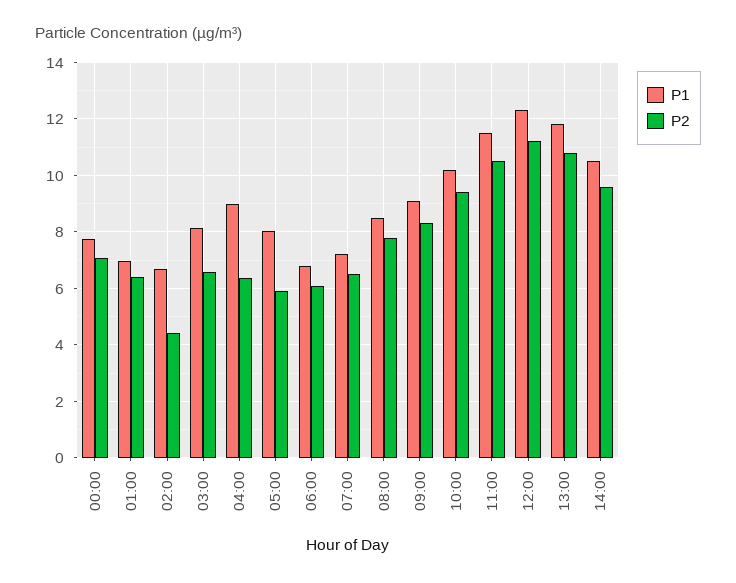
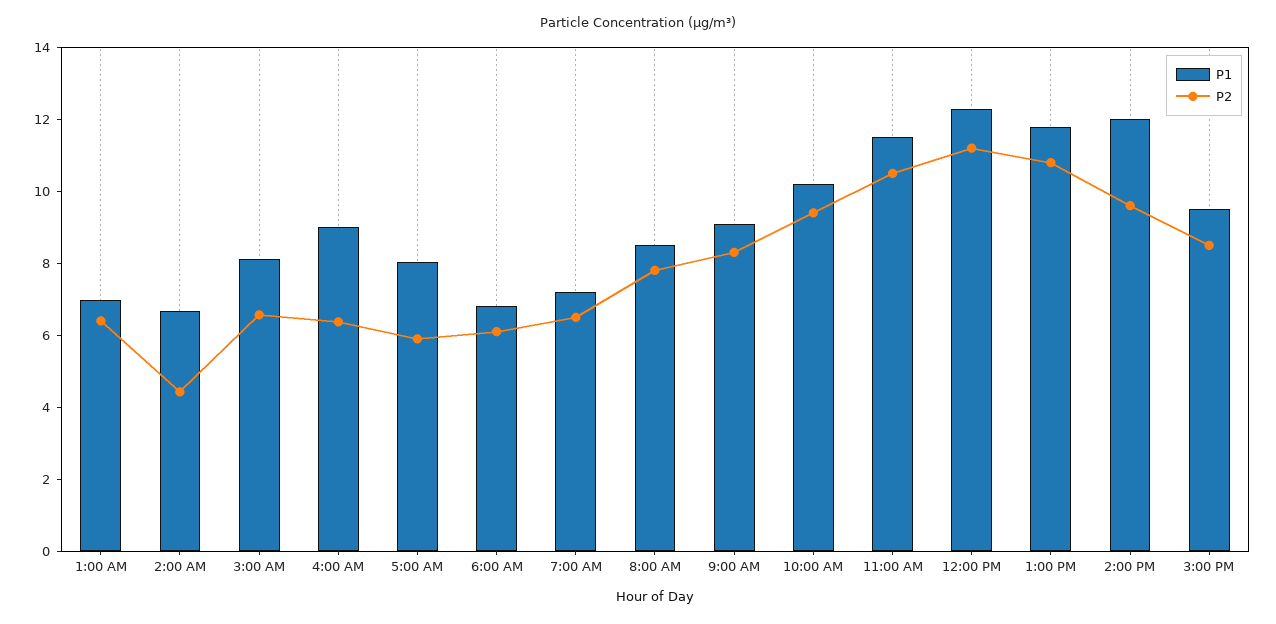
P1, 00:00: 7.75 -> none
P2, 00:00: 7 -> none
P1, 14:00: 10.5 -> 12
P1, 3:00 PM: none -> 9.5
P2, 3:00 PM: none -> 8.5

